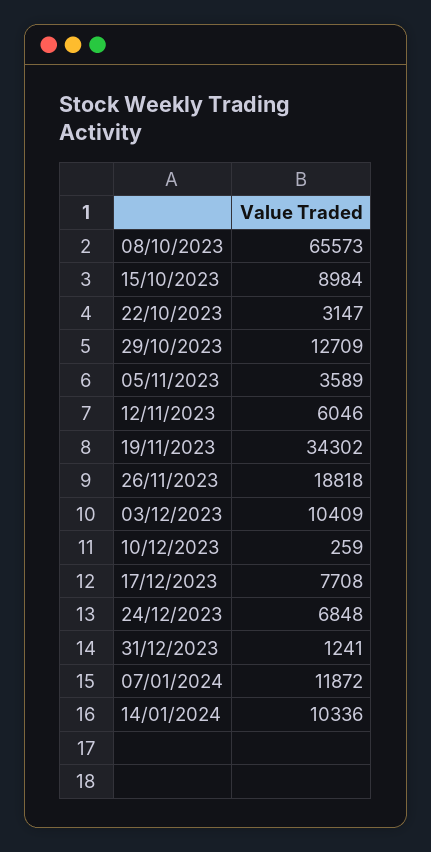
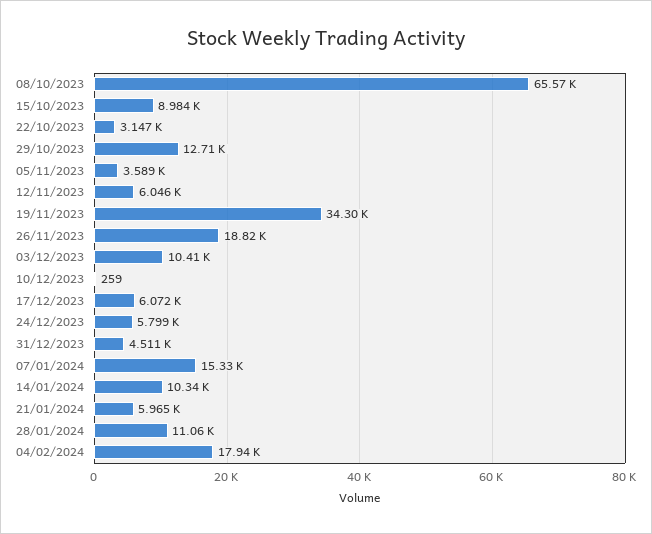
17/12/2023: 7708 -> 6072
24/12/2023: 6848 -> 5799
31/12/2023: 1241 -> 4511
07/01/2024: 11872 -> 15330
21/01/2024: none -> 5965
28/01/2024: none -> 11060
04/02/2024: none -> 17940

